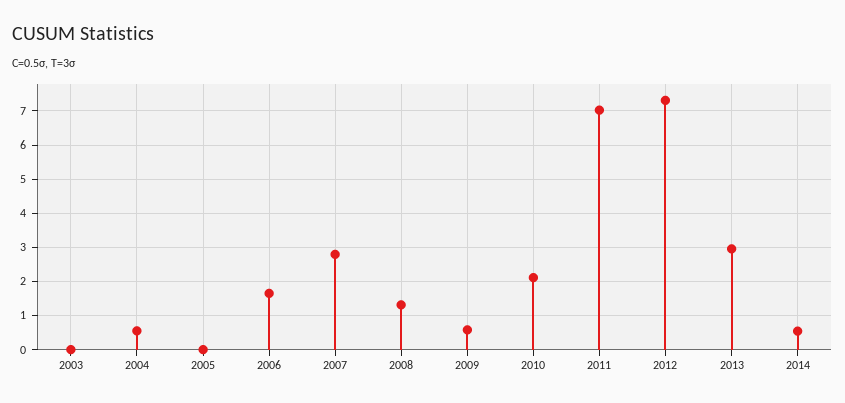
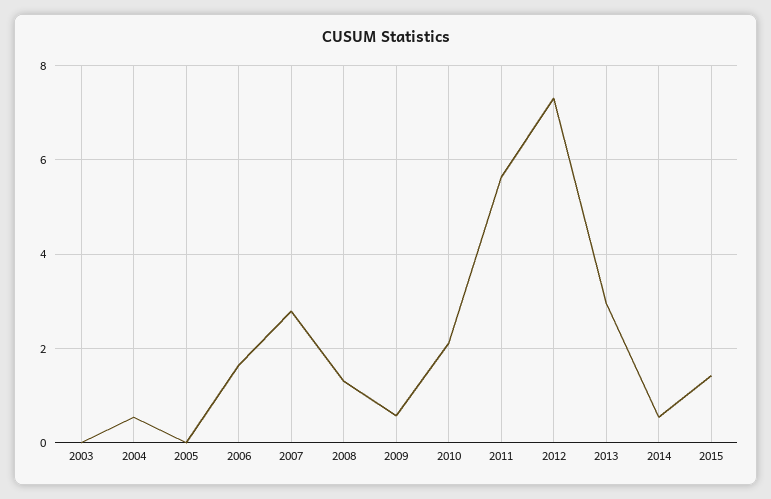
2011: 7 -> 5.6
2015: none -> 1.4

